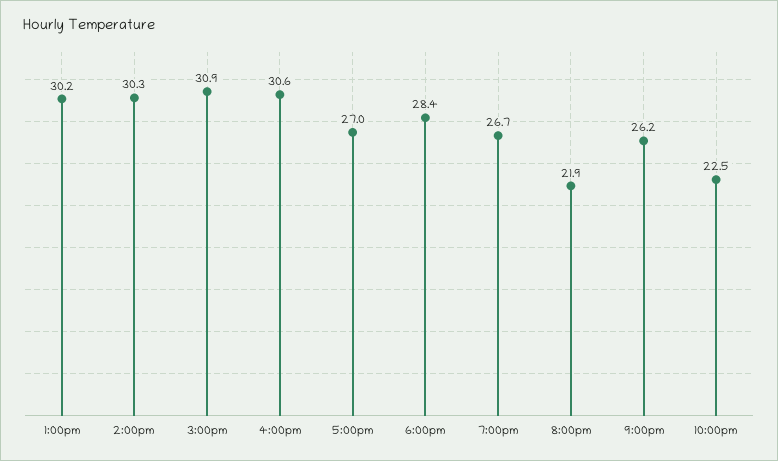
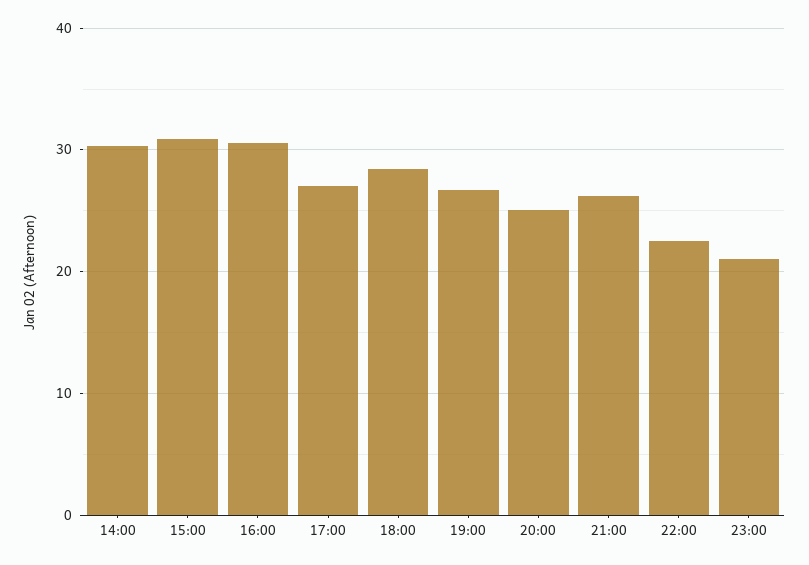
1:00pm: 30.2 -> none
8:00pm: 21.9 -> 25
23:00: none -> 21

